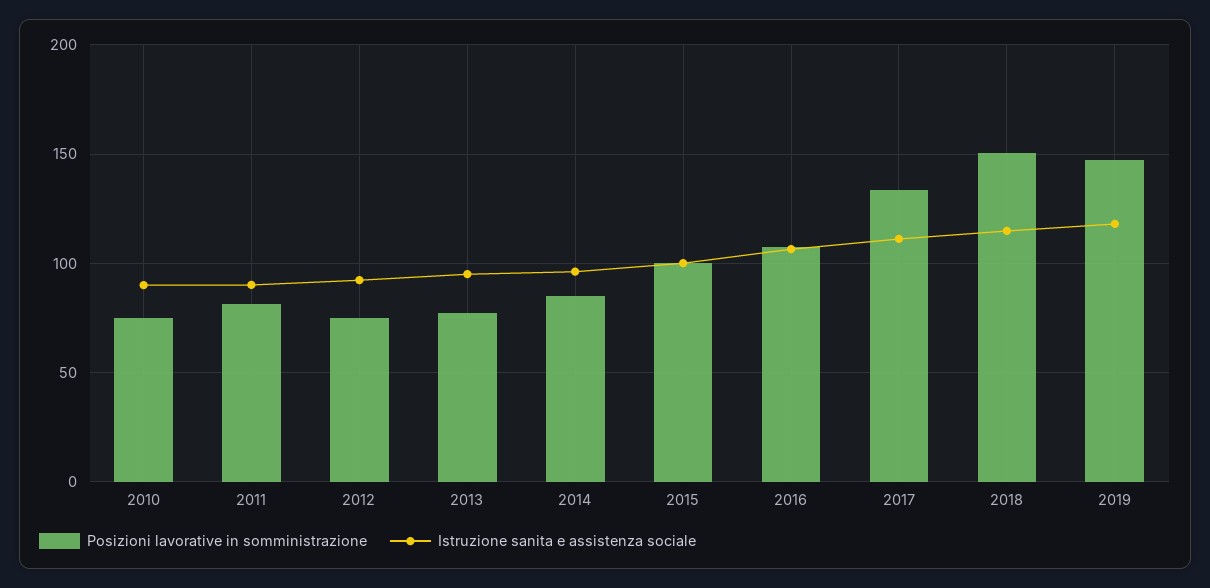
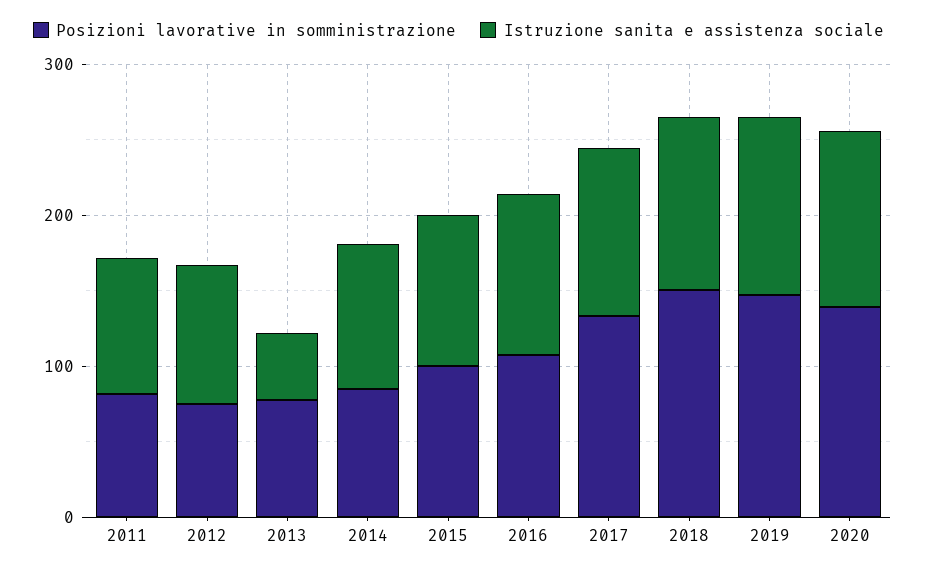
Posizioni lavorative in somministrazione, 2010: 75 -> none
Istruzione sanita e assistenza sociale, 2010: 90 -> none
Istruzione sanita e assistenza sociale, 2013: 95 -> 40
Posizioni lavorative in somministrazione, 2020: none -> 140
Istruzione sanita e assistenza sociale, 2020: none -> 120

